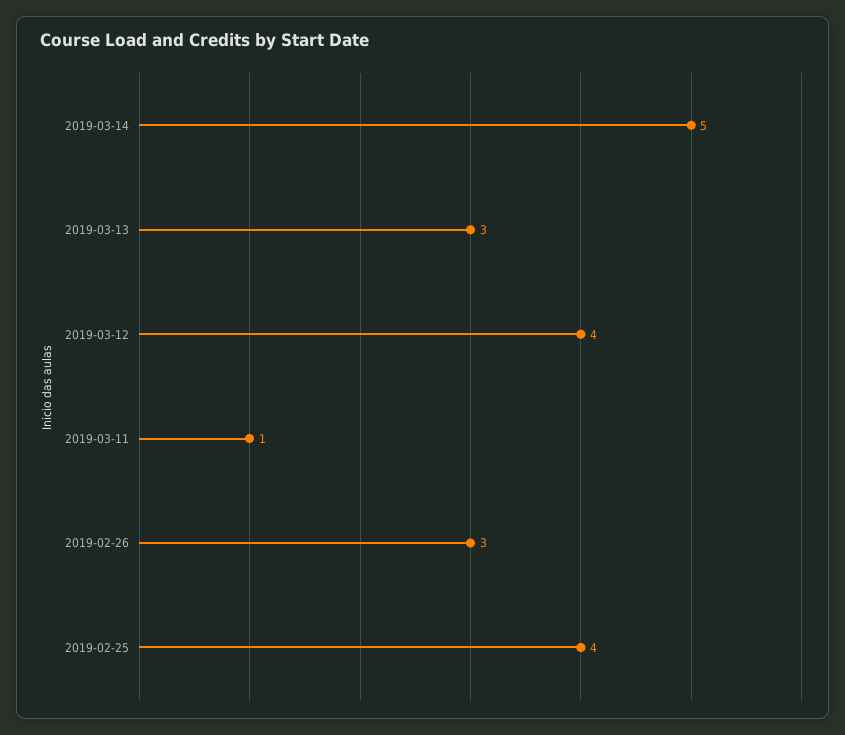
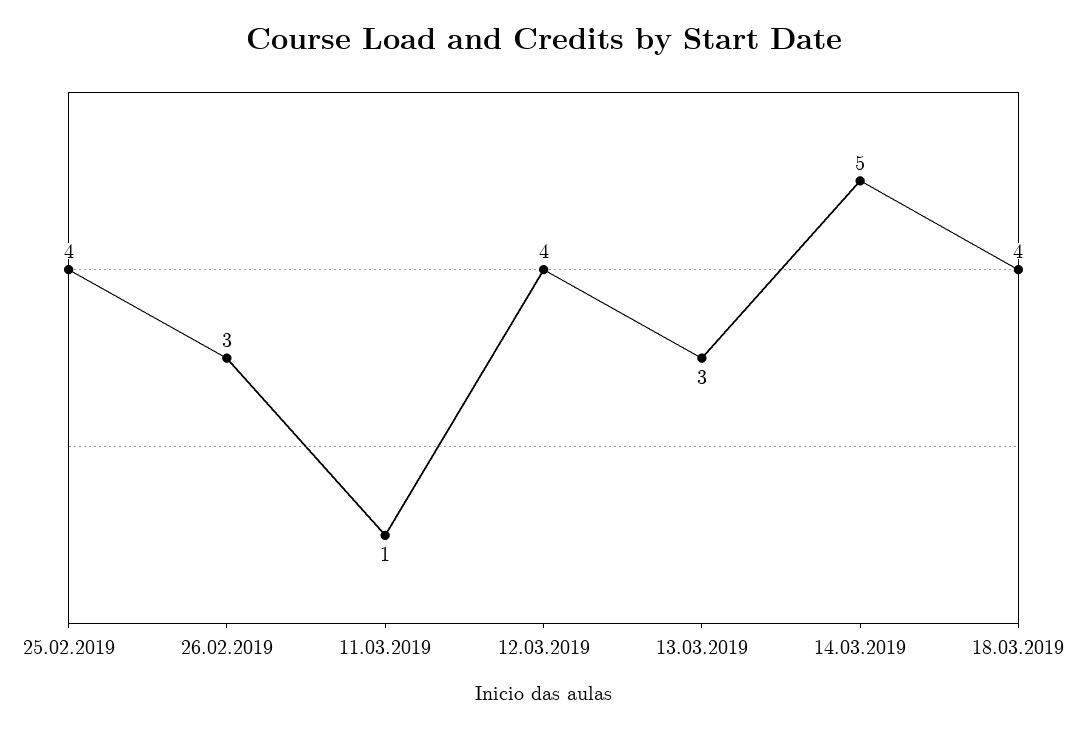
18.03.2019: none -> 4

